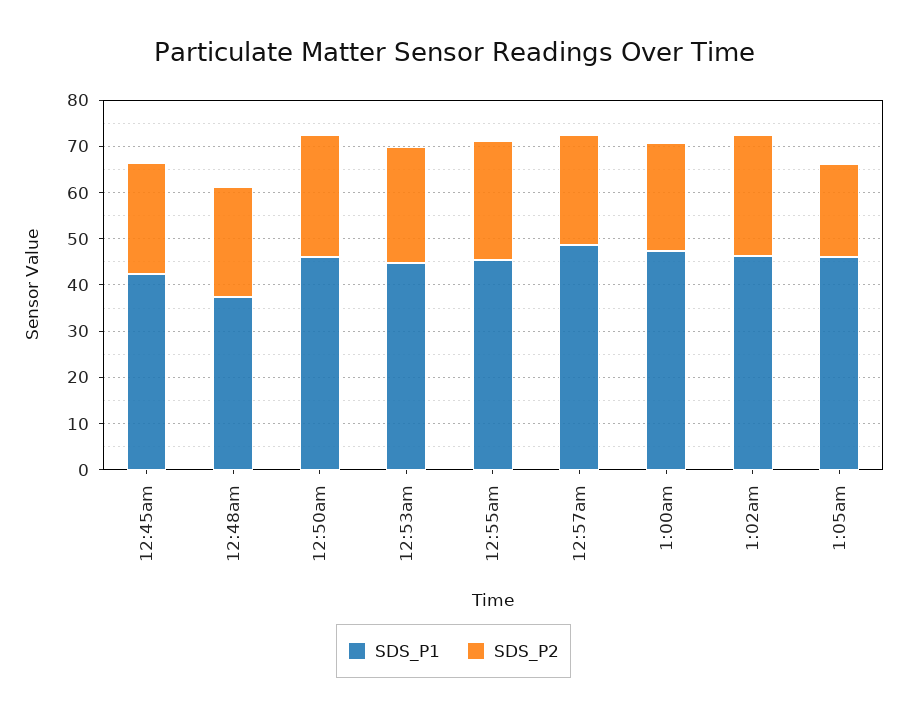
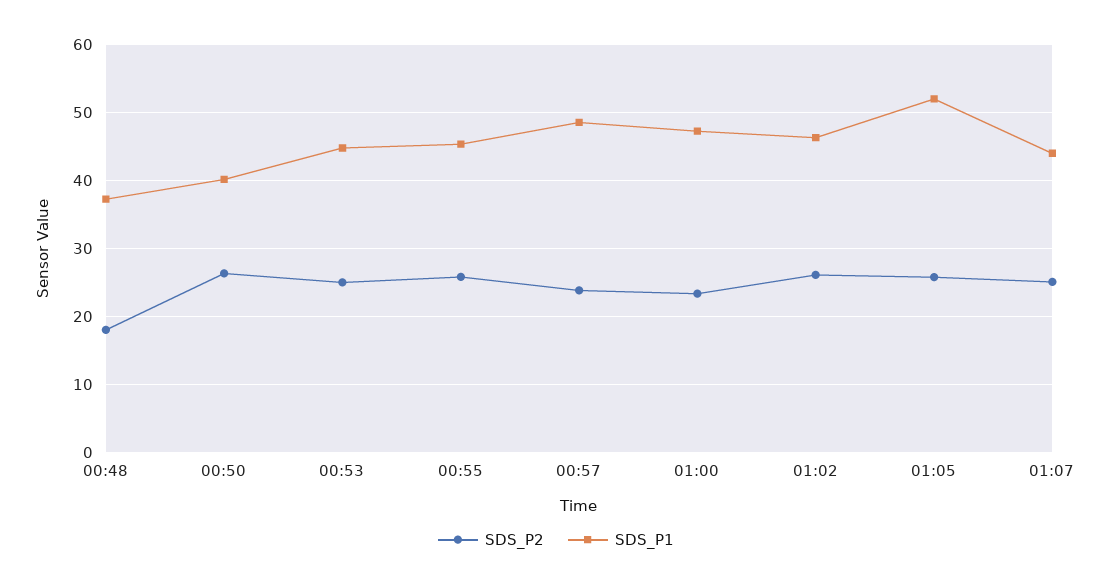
SDS_P1, 12:45am: 42 -> none
SDS_P2, 12:45am: 24 -> none
SDS_P2, 12:48am: 24 -> 18
SDS_P1, 12:50am: 46 -> 40
SDS_P1, 1:05am: 46 -> 52
SDS_P2, 1:05am: 20 -> 26
SDS_P2, 01:07: none -> 25
SDS_P1, 01:07: none -> 44

